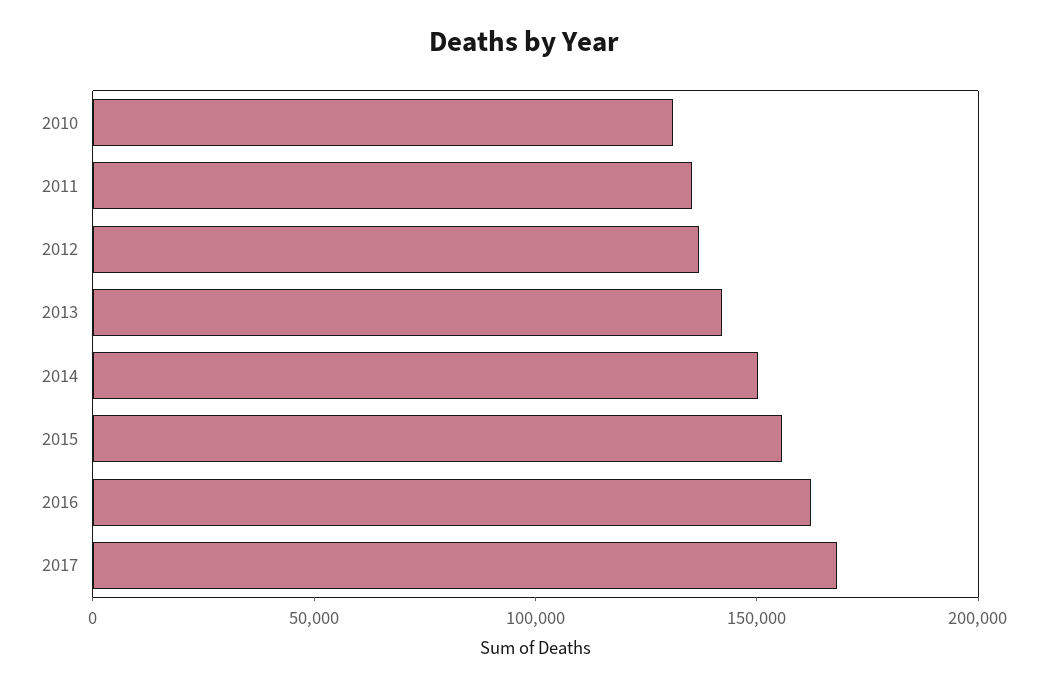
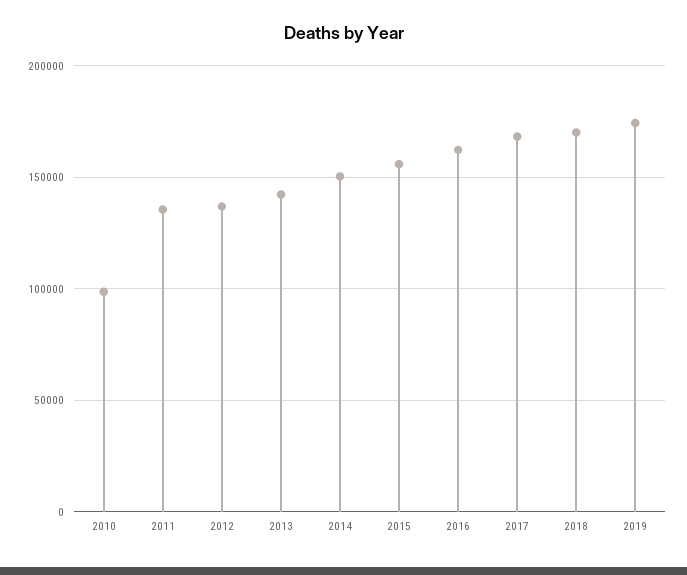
2010: 130000 -> 100000
2018: none -> 170000
2019: none -> 175000

